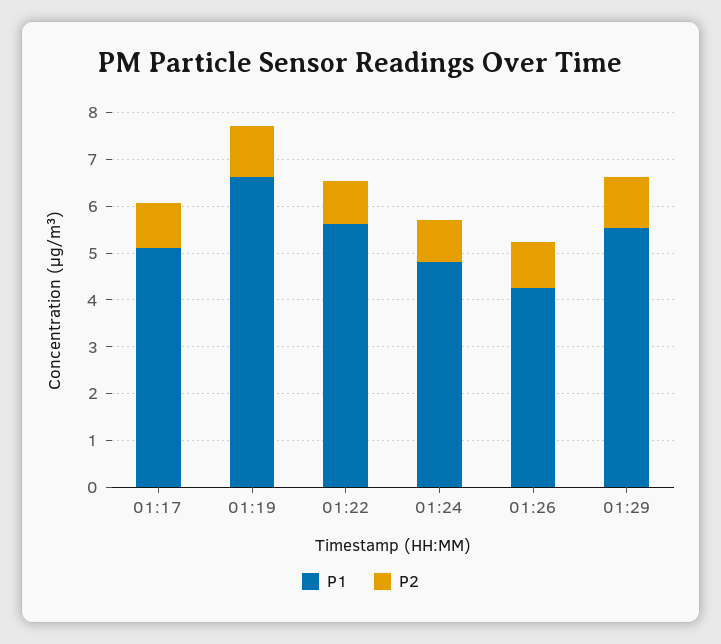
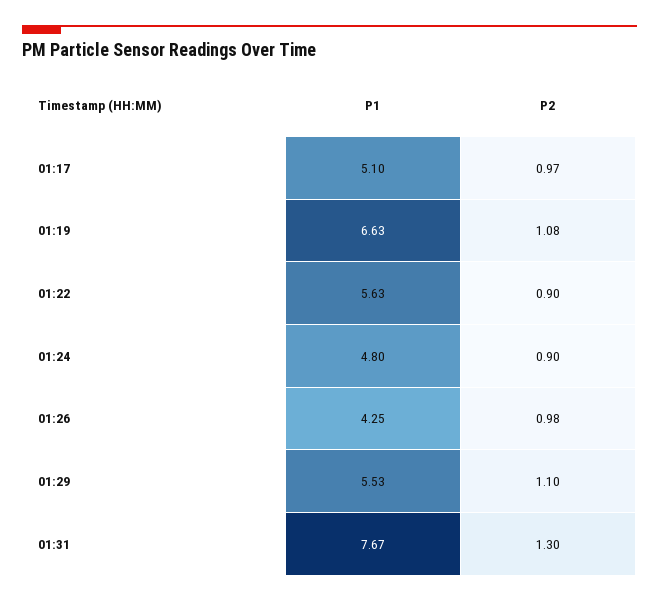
P1, 01:31: none -> 7.67
P2, 01:31: none -> 1.3

